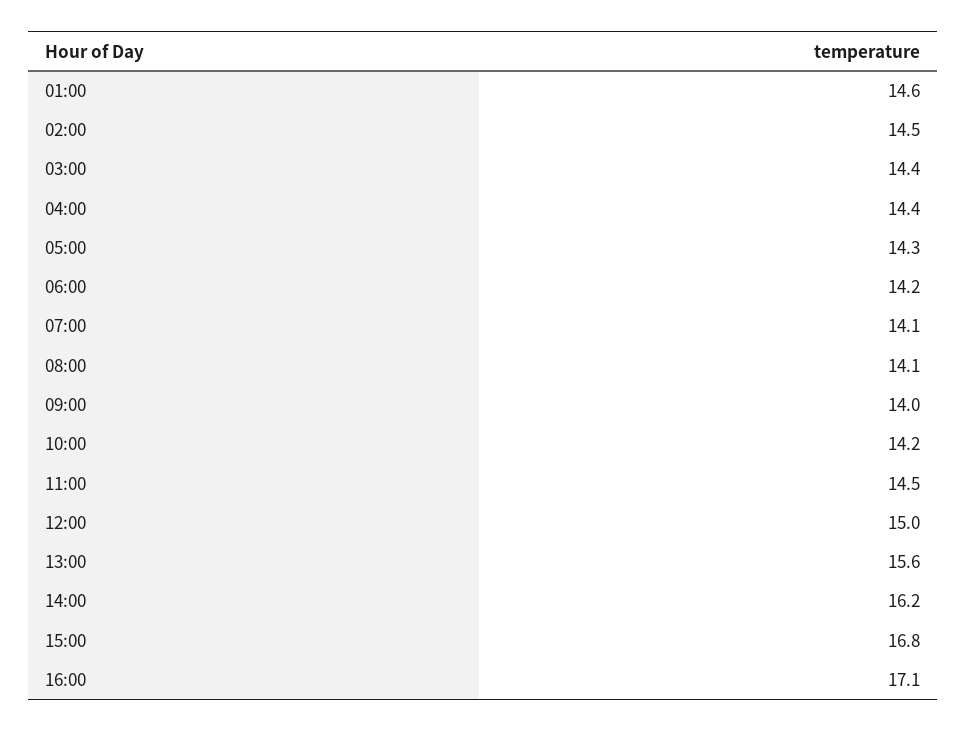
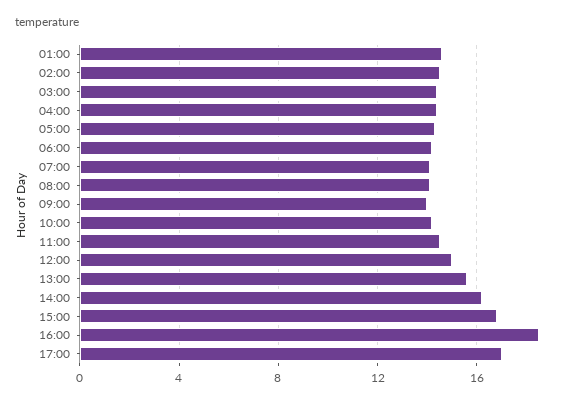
16:00: 17.1 -> 18.5
17:00: none -> 17

